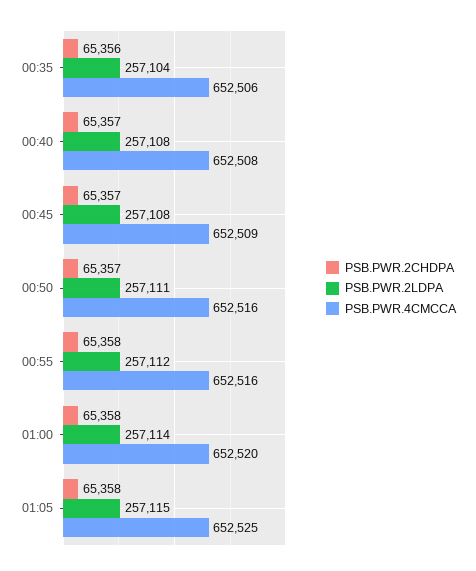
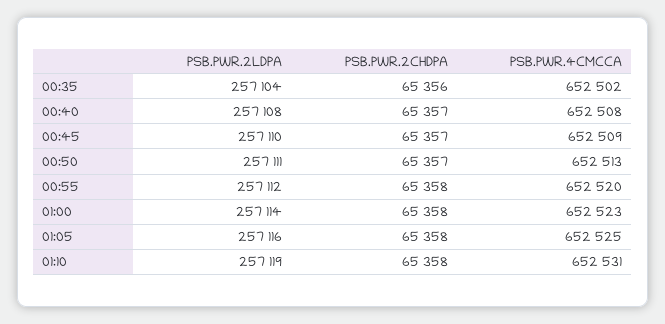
PSB.PWR.4CMCCA, 00:35: 652506 -> 652502
PSB.PWR.2LDPA, 00:45: 257108 -> 257110
PSB.PWR.4CMCCA, 00:50: 652516 -> 652513
PSB.PWR.4CMCCA, 00:55: 652516 -> 652520
PSB.PWR.4CMCCA, 01:00: 652520 -> 652523
PSB.PWR.2LDPA, 01:05: 257115 -> 257116
PSB.PWR.2LDPA, 01:10: none -> 257119
PSB.PWR.2CHDPA, 01:10: none -> 65358
PSB.PWR.4CMCCA, 01:10: none -> 652531

